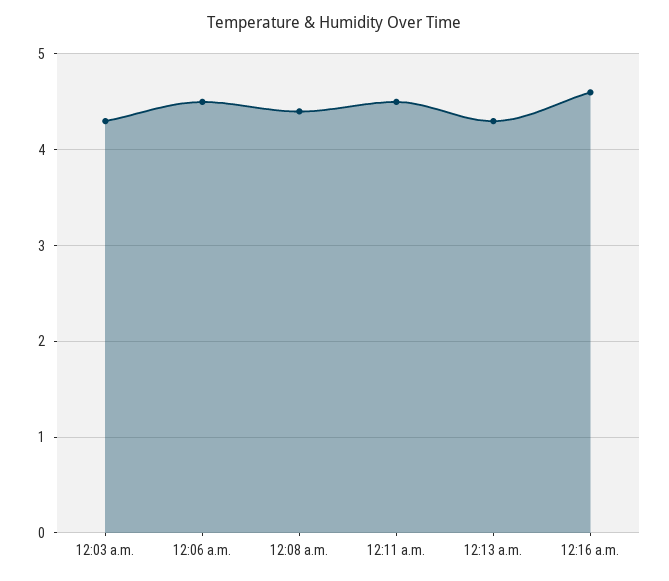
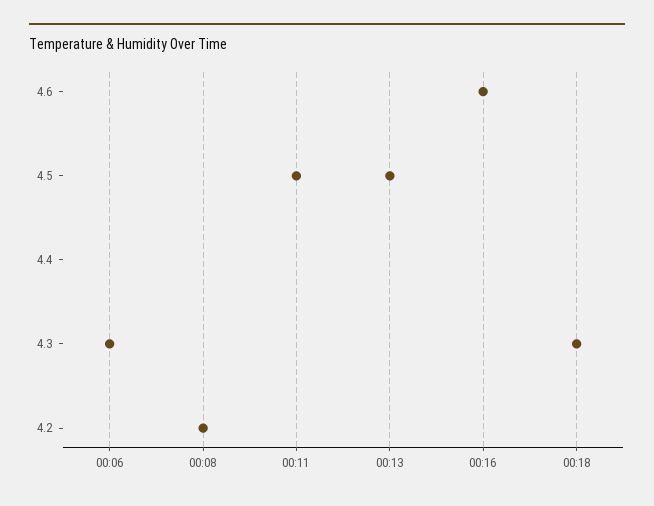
12:03 a.m.: 4.3 -> none
12:06 a.m.: 4.5 -> 4.3
12:08 a.m.: 4.4 -> 4.2
12:13 a.m.: 4.3 -> 4.5
00:18: none -> 4.3

